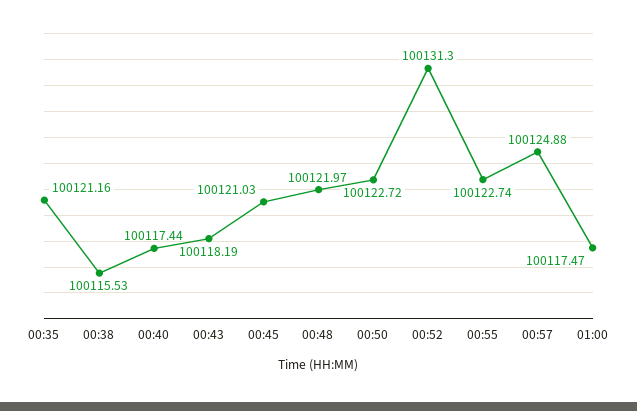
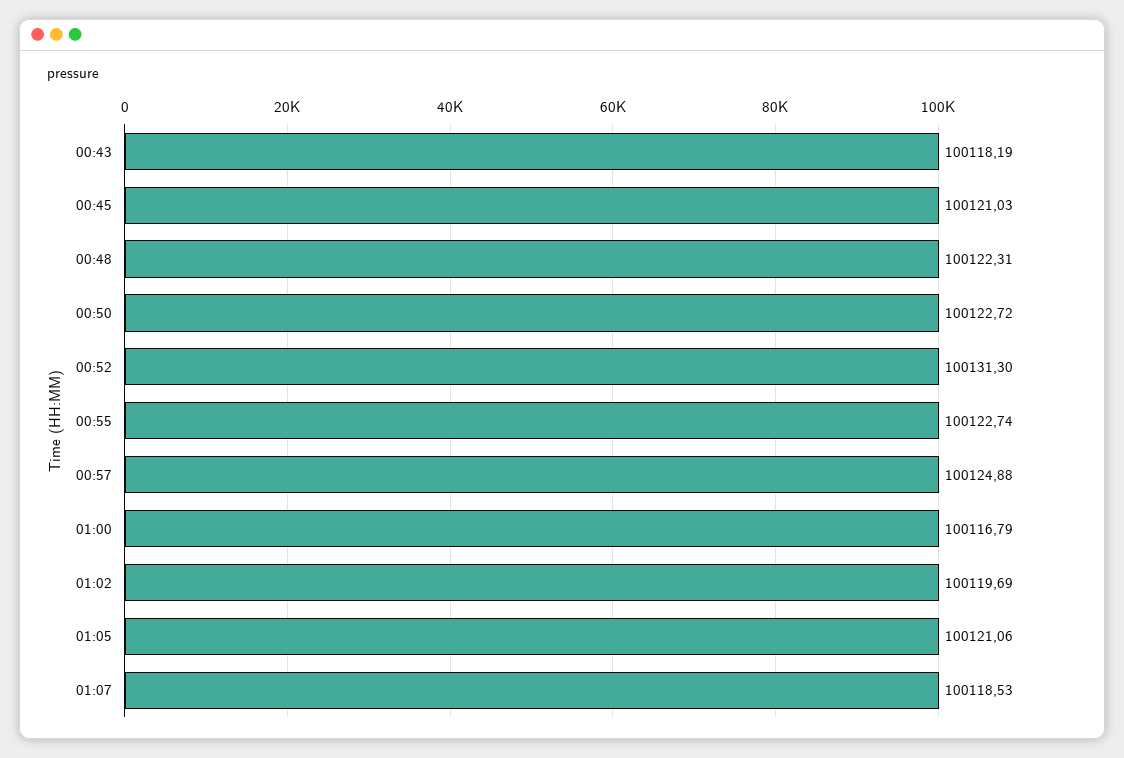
00:35: 100121.16 -> none
00:38: 100115.53 -> none
00:40: 100117.44 -> none
00:48: 100121.97 -> 100122.31
01:00: 100117.47 -> 100116.79
01:02: none -> 100119.69
01:05: none -> 100121.06
01:07: none -> 100118.53

